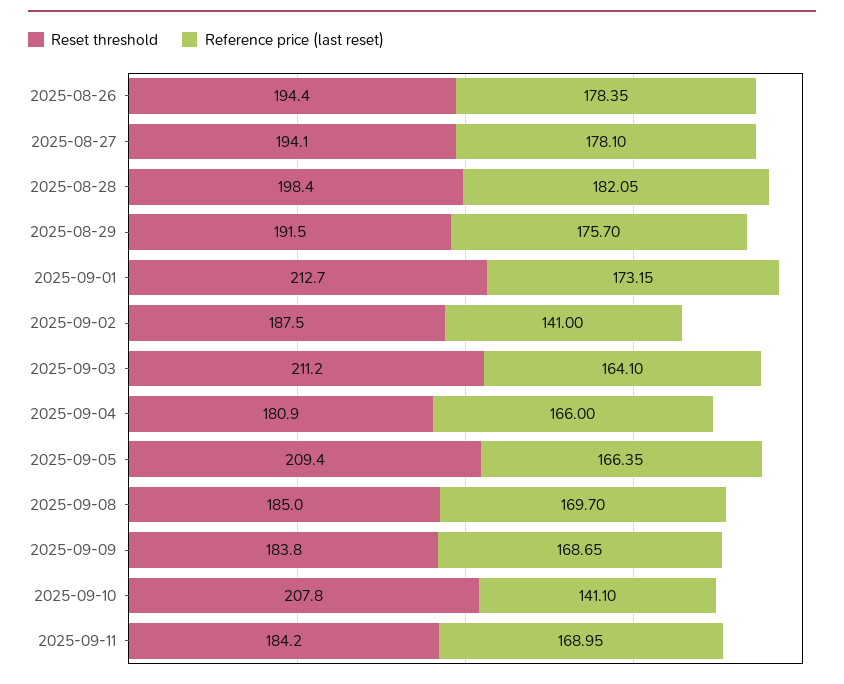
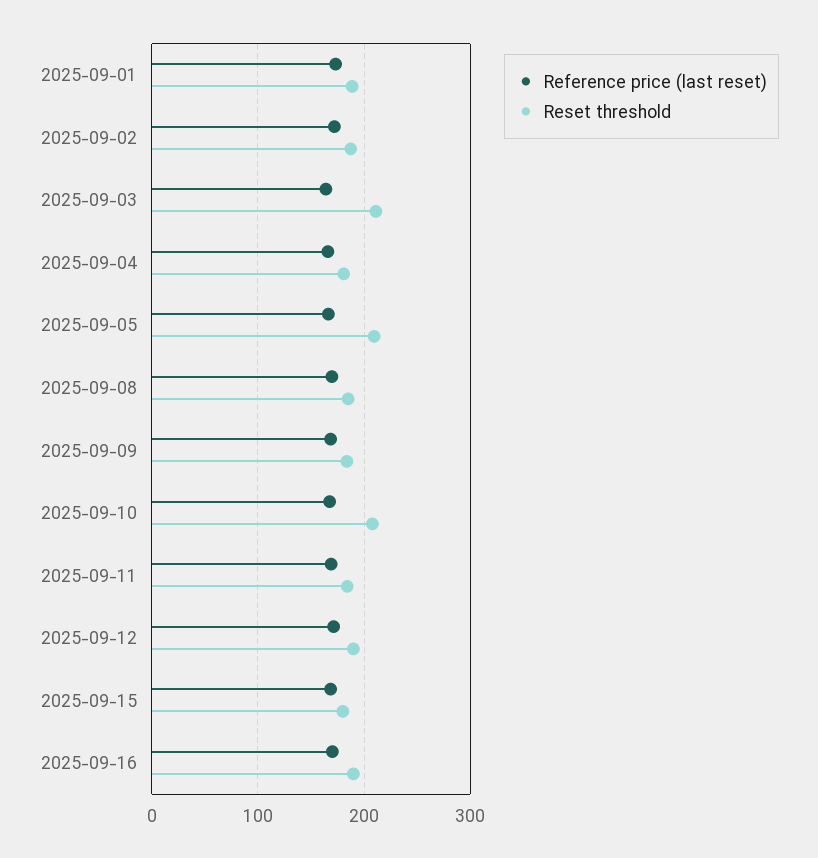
Reset threshold, 2025-08-26: 194.4 -> none
Reference price (last reset), 2025-08-26: 178.35 -> none
Reset threshold, 2025-08-27: 194.1 -> none
Reference price (last reset), 2025-08-27: 178.1 -> none
Reset threshold, 2025-08-28: 198.4 -> none
Reference price (last reset), 2025-08-28: 182.05 -> none
Reset threshold, 2025-08-29: 191.5 -> none
Reference price (last reset), 2025-08-29: 175.7 -> none
Reset threshold, 2025-09-01: 212.7 -> 190
Reference price (last reset), 2025-09-02: 141 -> 170
Reference price (last reset), 2025-09-10: 141.1 -> 170
Reference price (last reset), 2025-09-12: none -> 170
Reset threshold, 2025-09-12: none -> 190
Reference price (last reset), 2025-09-15: none -> 170
Reset threshold, 2025-09-15: none -> 180
Reference price (last reset), 2025-09-16: none -> 170
Reset threshold, 2025-09-16: none -> 190

